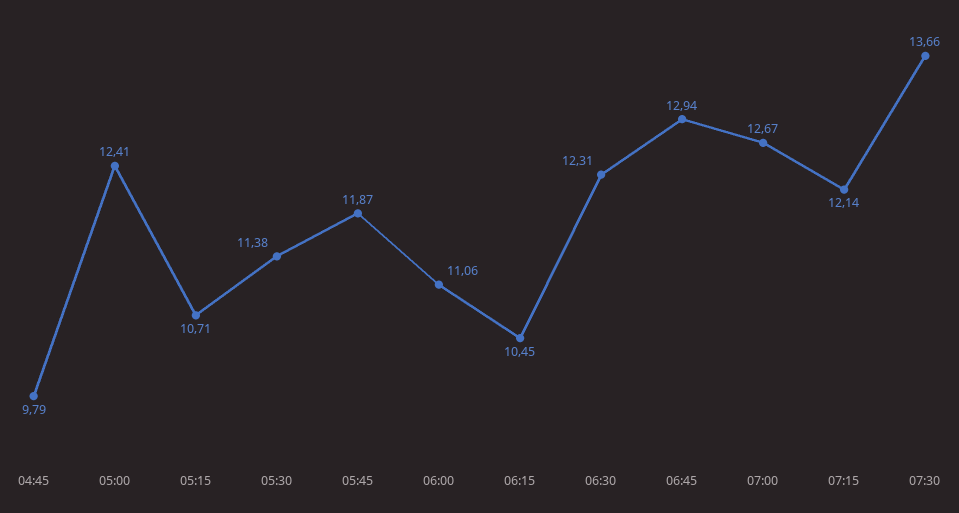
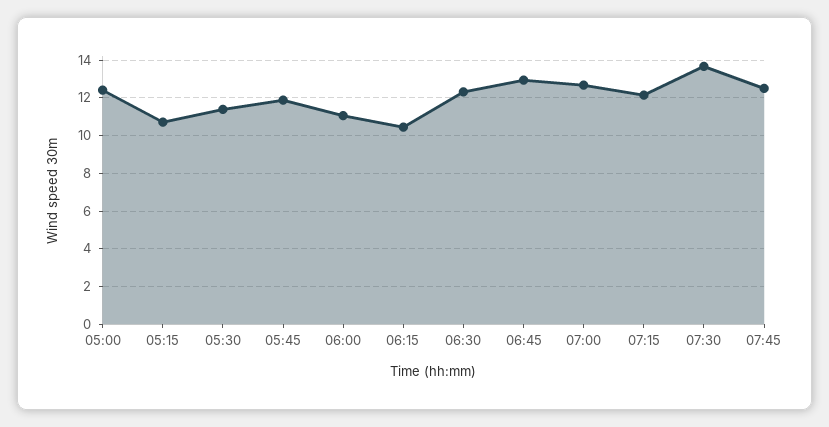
04:45: 9.79 -> none
07:45: none -> 12.5

